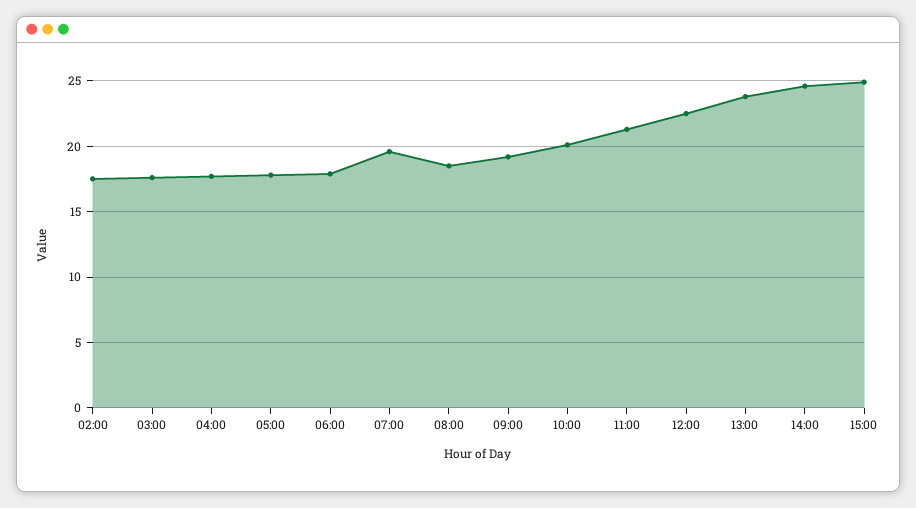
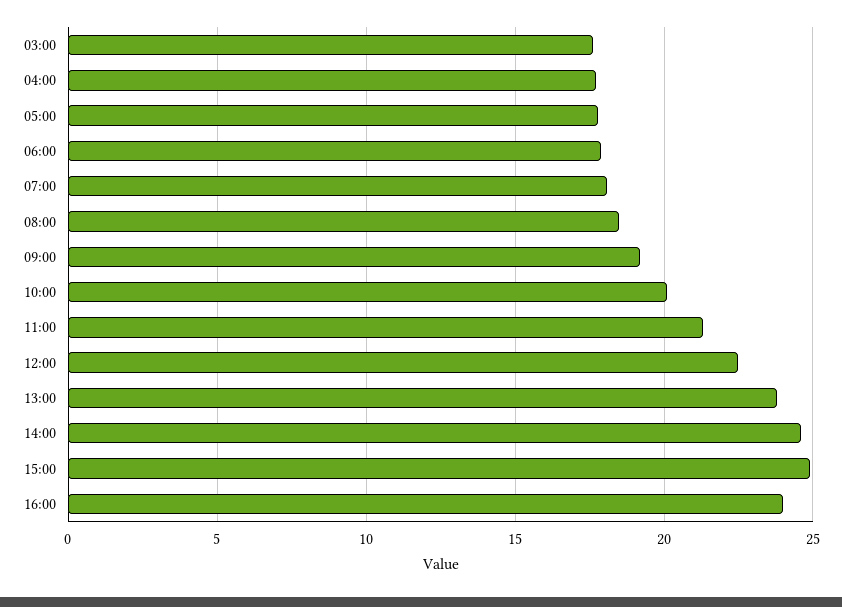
02:00: 17.5 -> none
07:00: 19.5 -> 18
16:00: none -> 24

